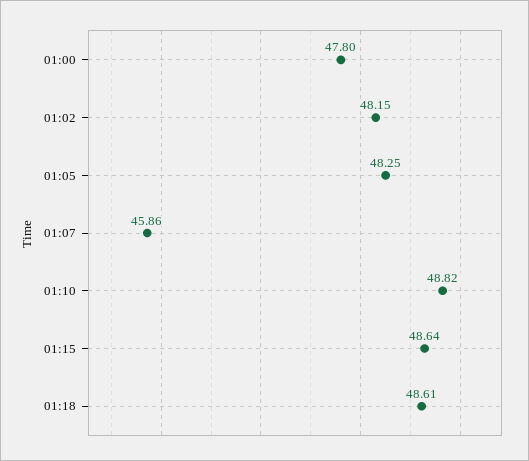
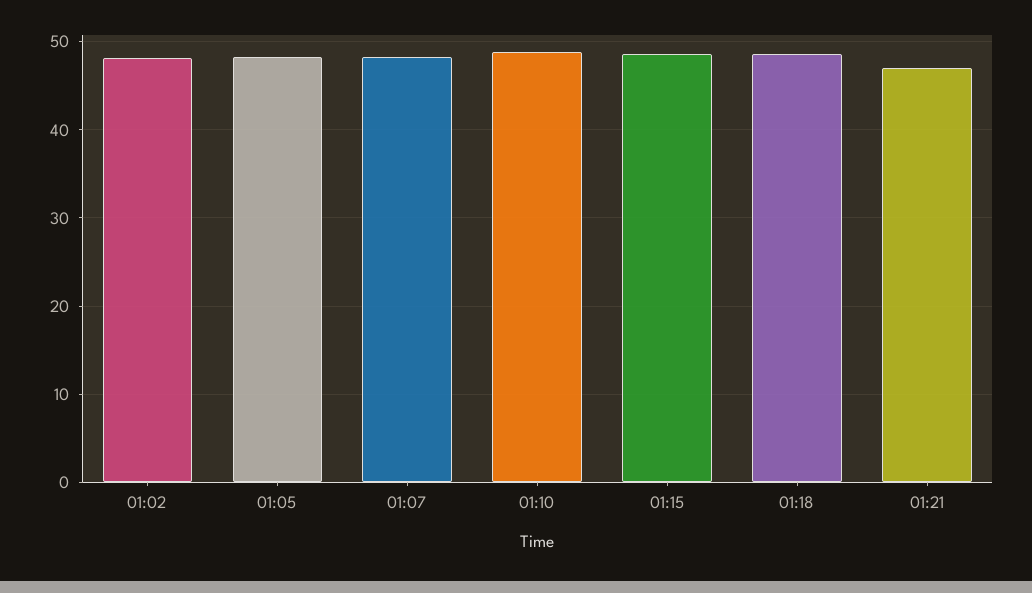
01:00: 47.8 -> none
01:07: 45.86 -> 48
01:21: none -> 47

